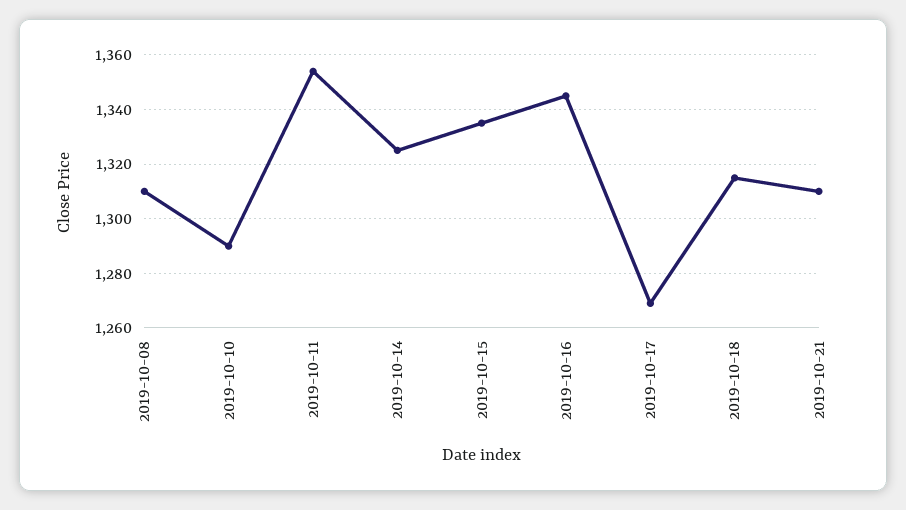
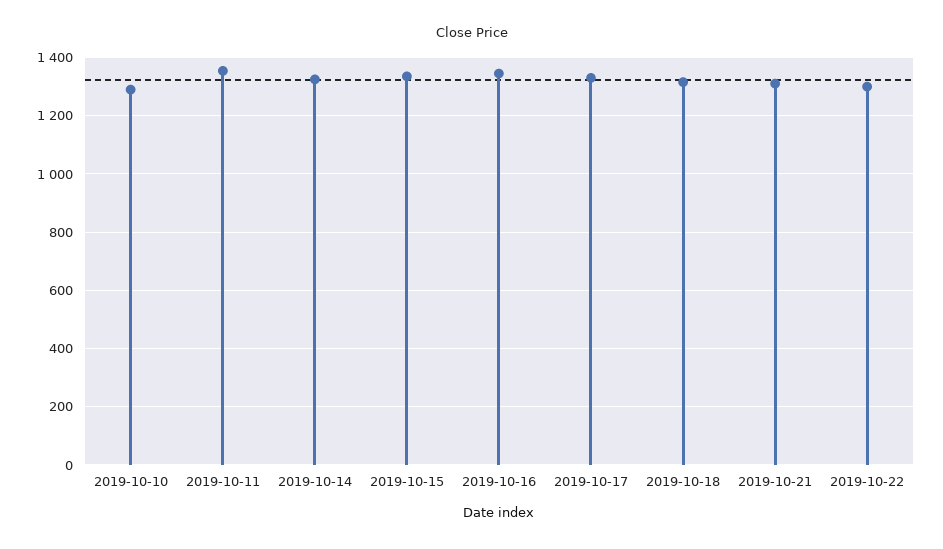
2019-10-08: 1310 -> none
2019-10-17: 1270 -> 1325
2019-10-22: none -> 1300

